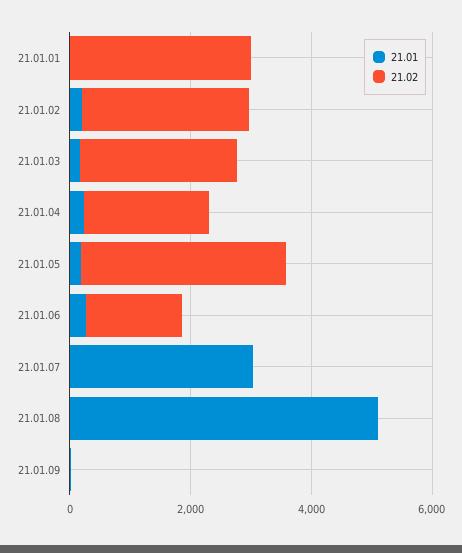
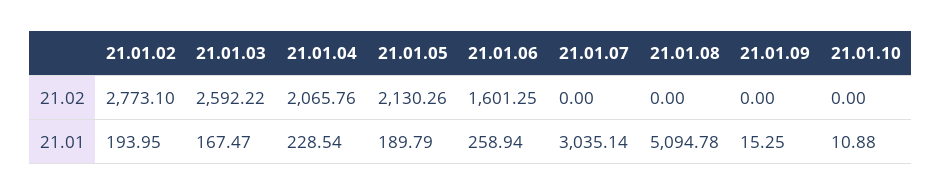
21.01, 21.01.01: 0 -> none
21.02, 21.01.01: 3000 -> none
21.02, 21.01.05: 3500 -> 2130.26
21.02, 21.01.10: none -> 0
21.01, 21.01.10: none -> 10.88

